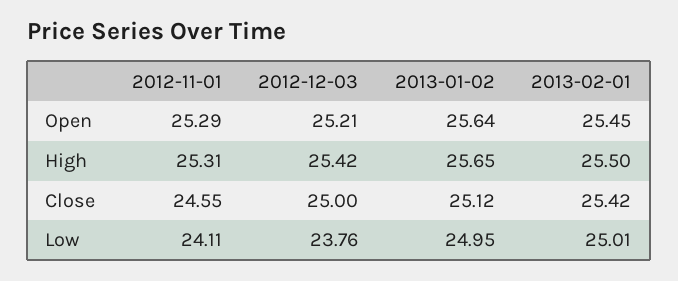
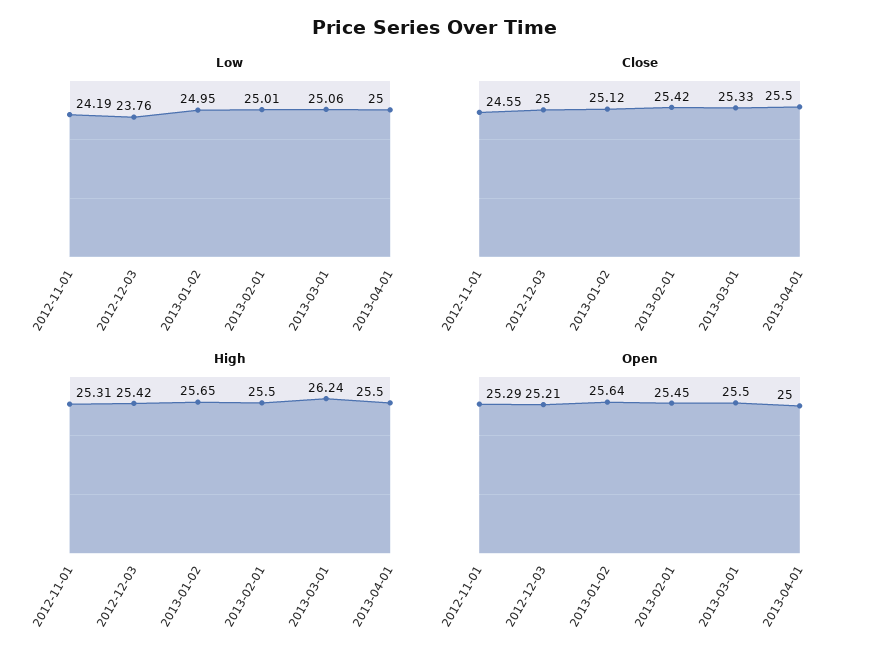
Low, 2012-11-01: 24.11 -> 24.19
Low, 2013-03-01: none -> 25.06
Low, 2013-04-01: none -> 25
Close, 2013-03-01: none -> 25.33
Close, 2013-04-01: none -> 25.5
High, 2013-03-01: none -> 26.24
High, 2013-04-01: none -> 25.5
Open, 2013-03-01: none -> 25.5
Open, 2013-04-01: none -> 25

